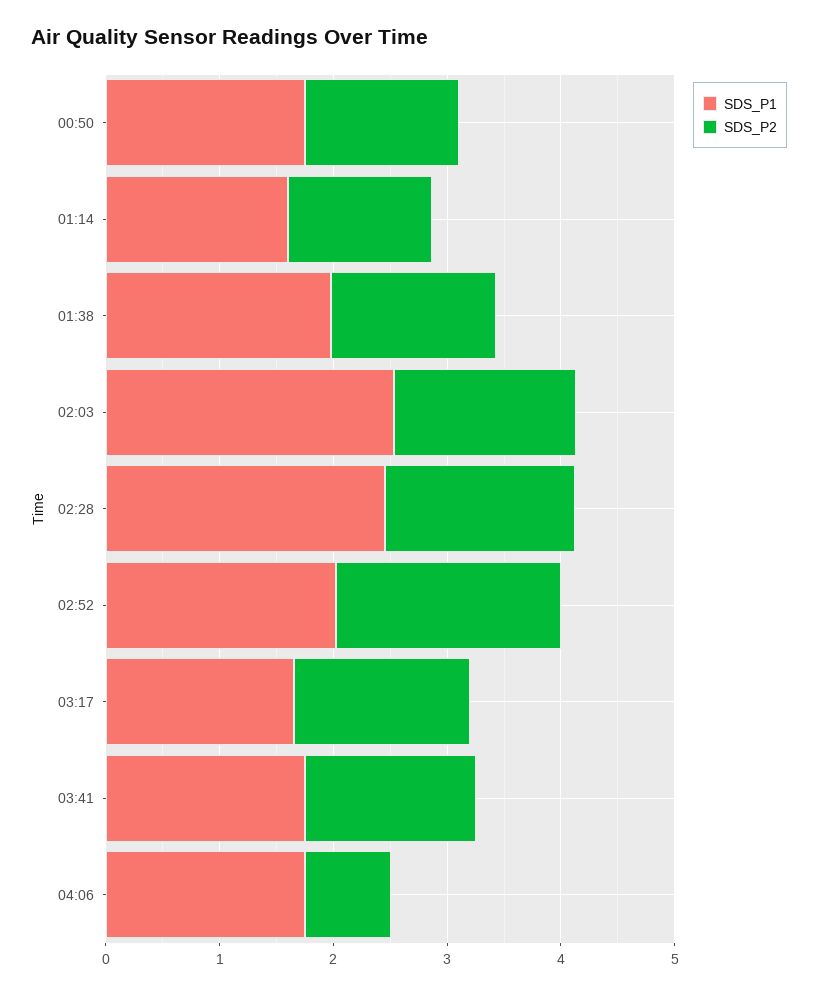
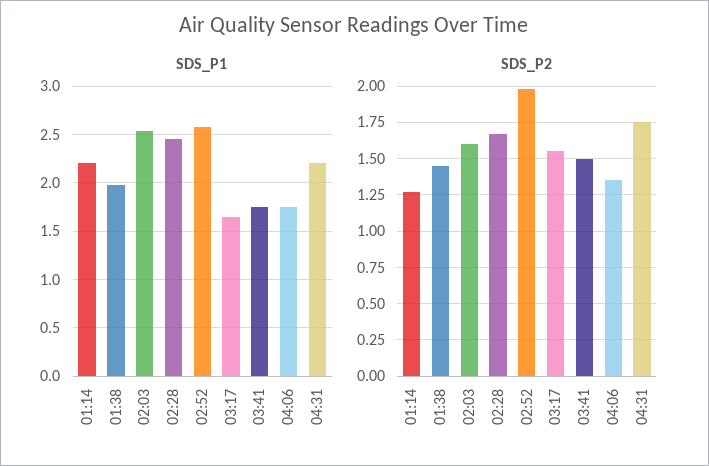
SDS_P1, 00:50: 1.8 -> none
SDS_P2, 00:50: 1.4 -> none
SDS_P1, 01:14: 1.6 -> 2.2
SDS_P1, 02:52: 2 -> 2.6
SDS_P2, 04:06: 0.8 -> 1.35
SDS_P1, 04:31: none -> 2.2
SDS_P2, 04:31: none -> 1.75

